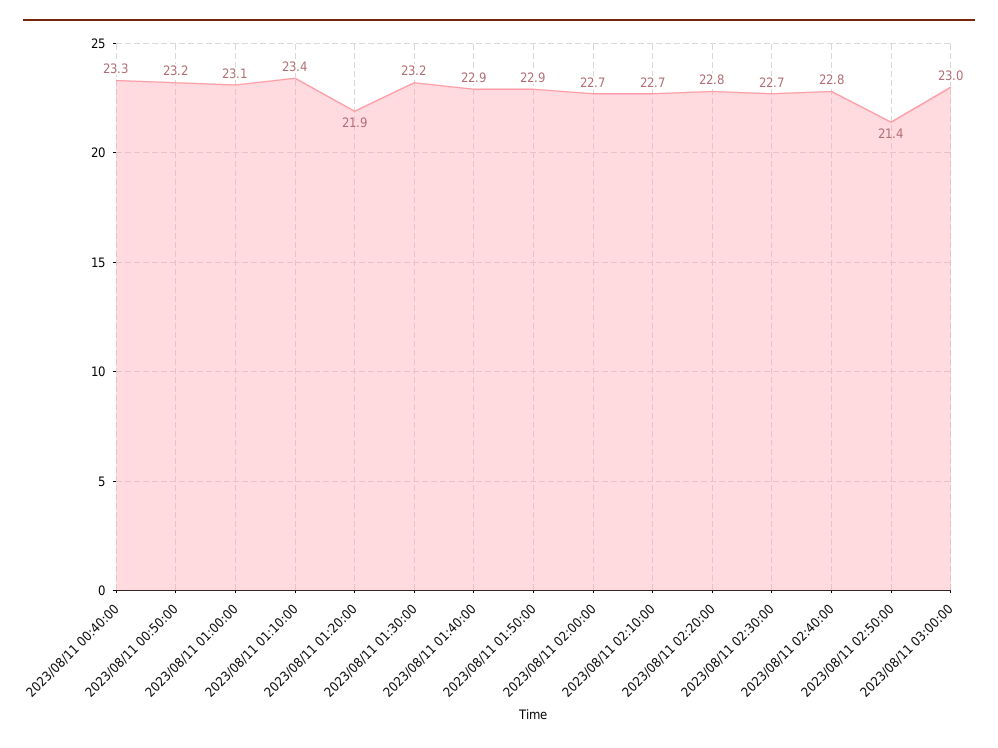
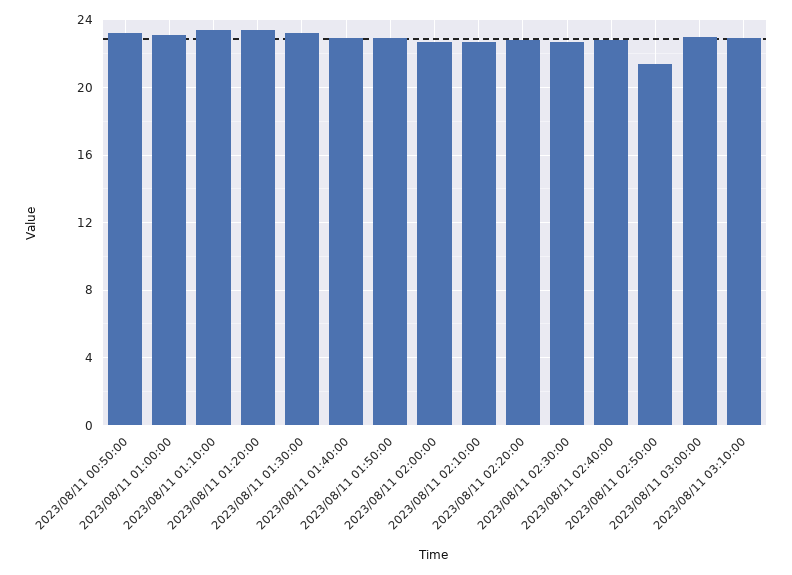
2023/08/11 00:40:00: 23.3 -> none
2023/08/11 01:20:00: 21.9 -> 23.5
2023/08/11 03:10:00: none -> 23

